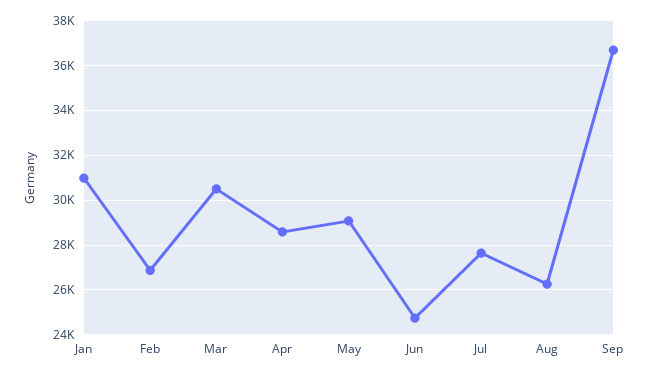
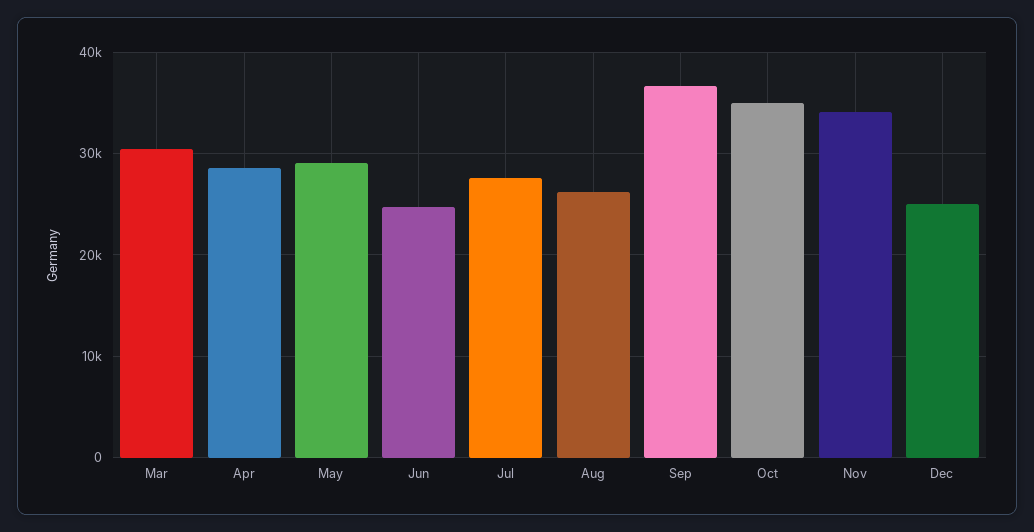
Jan: 31000 -> none
Feb: 27000 -> none
Oct: none -> 35000
Nov: none -> 34000
Dec: none -> 25000

